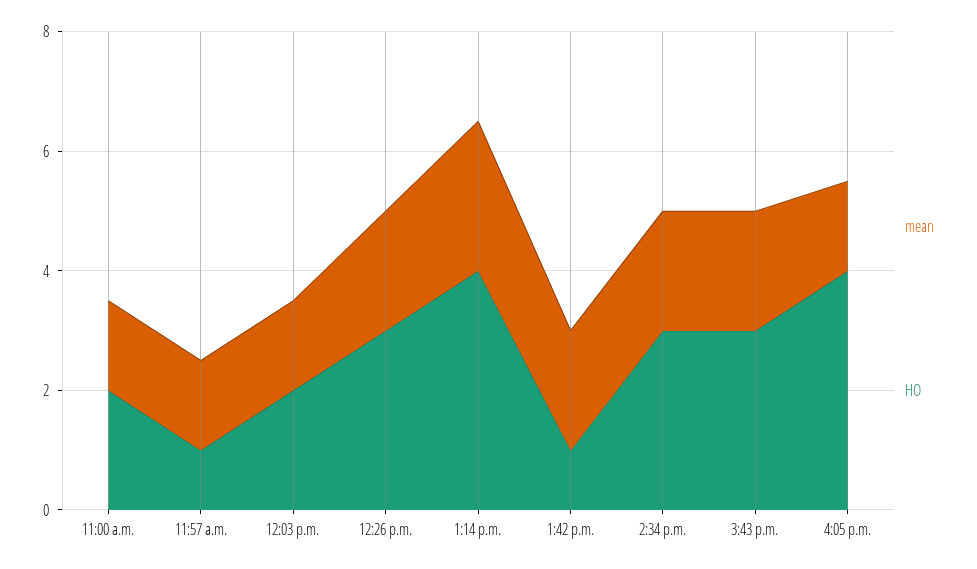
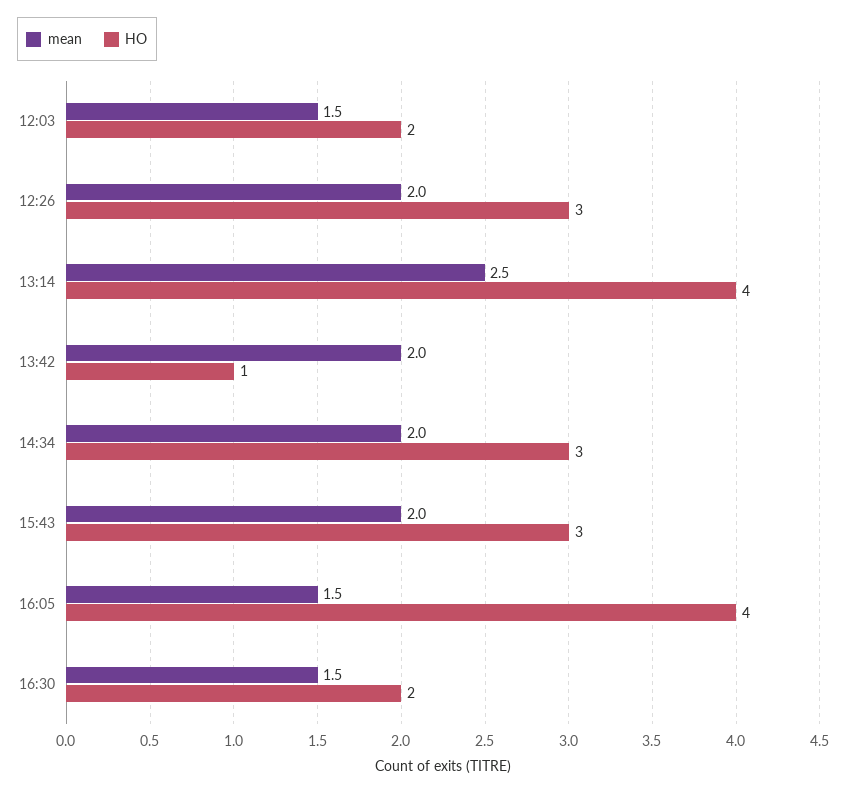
mean, 11:00 a.m.: 1.5 -> none
HO, 11:00 a.m.: 2 -> none
mean, 11:57 a.m.: 1.5 -> none
HO, 11:57 a.m.: 1 -> none
mean, 16:30: none -> 1.5
HO, 16:30: none -> 2

